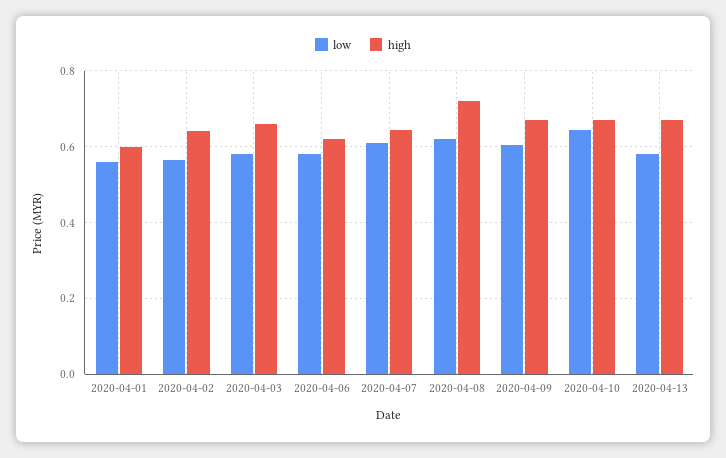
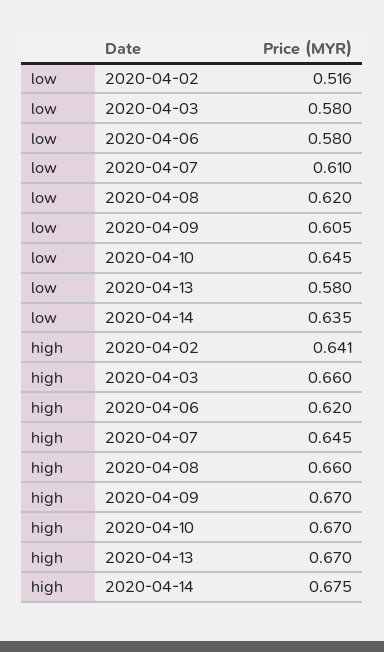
low, 2020-04-01: 0.56 -> none
high, 2020-04-01: 0.6 -> none
low, 2020-04-02: 0.56 -> 0.516
high, 2020-04-08: 0.72 -> 0.66
low, 2020-04-14: none -> 0.635
high, 2020-04-14: none -> 0.675

